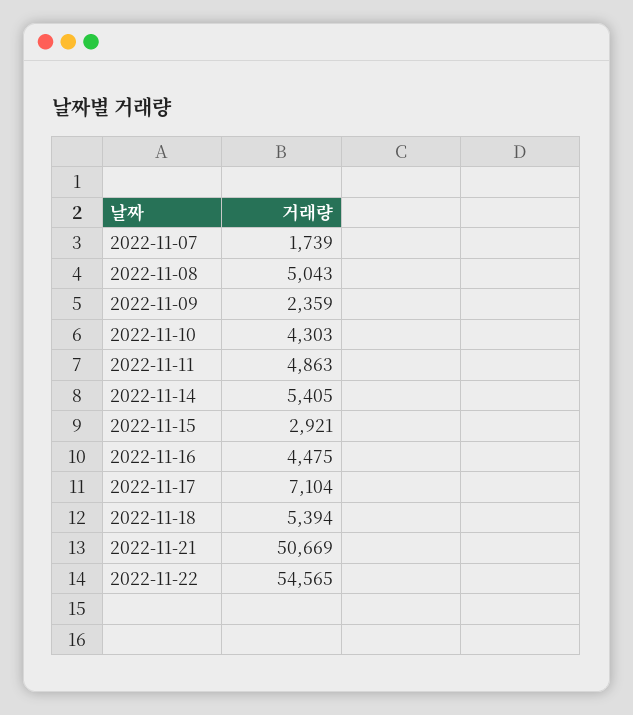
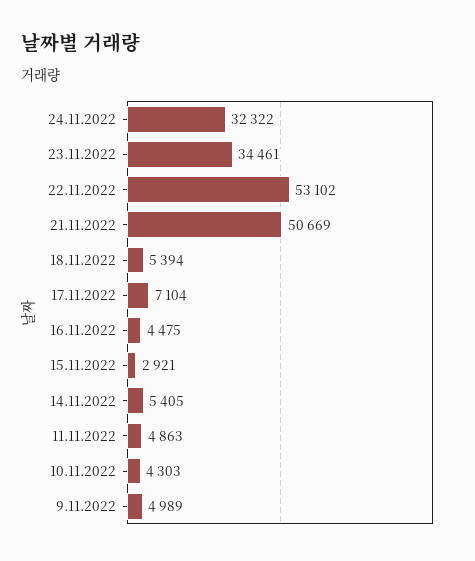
2022-11-07: 1739 -> none
2022-11-08: 5043 -> none
2022-11-09: 2359 -> 4989
2022-11-22: 54565 -> 53102
24.11.2022: none -> 32322
23.11.2022: none -> 34461

